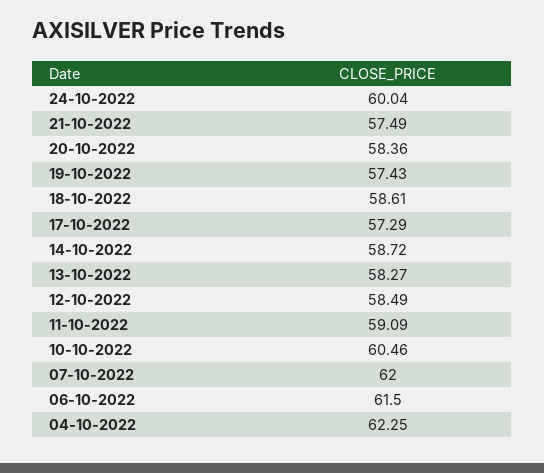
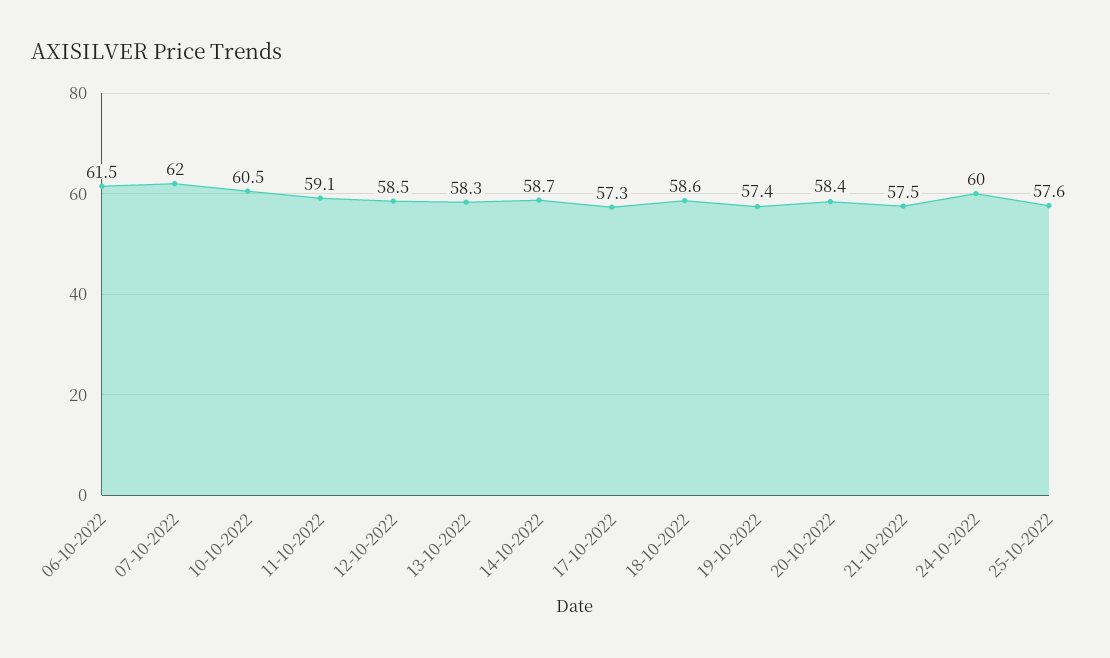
04-10-2022: 62.25 -> none
25-10-2022: none -> 57.6

